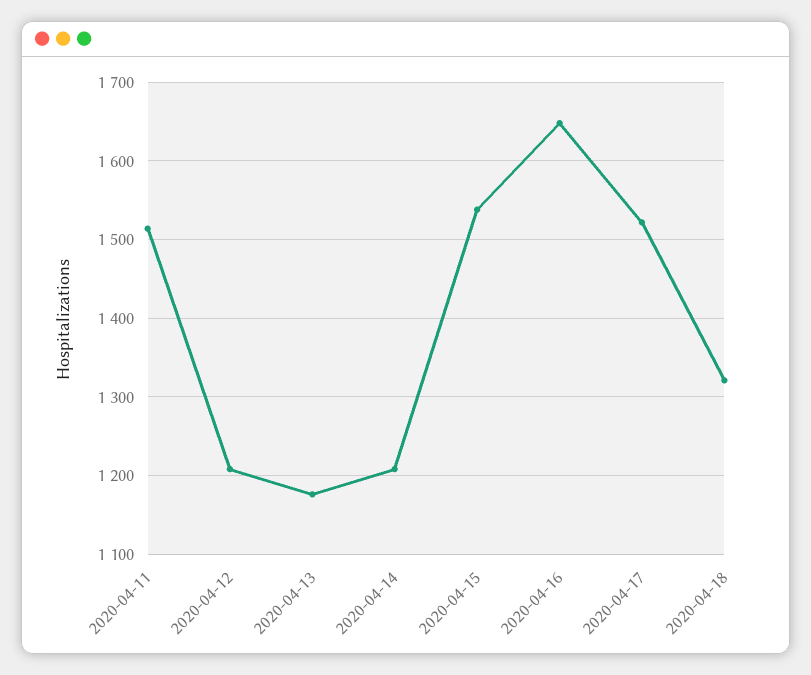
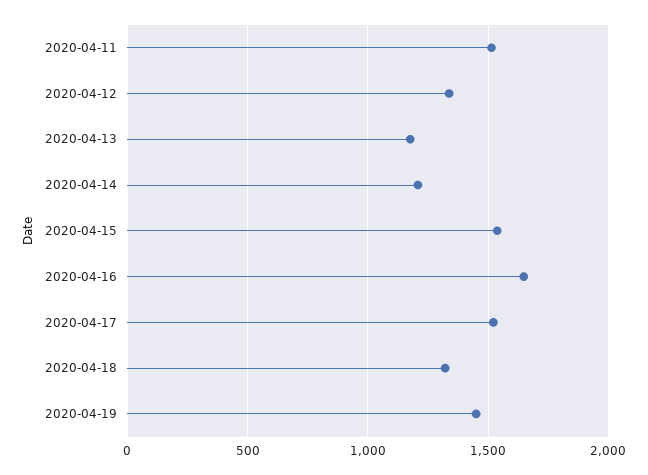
2020-04-12: 1210 -> 1350
2020-04-19: none -> 1450

